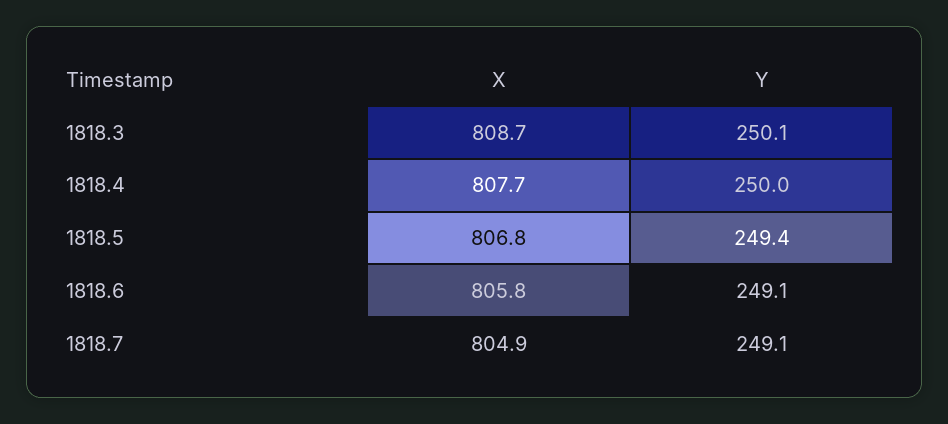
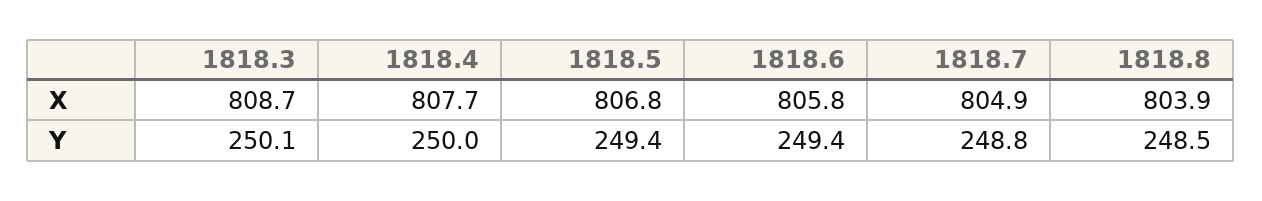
Y, 1818.6: 249.1 -> 249.4
Y, 1818.7: 249.1 -> 248.8
X, 1818.8: none -> 803.9
Y, 1818.8: none -> 248.5

